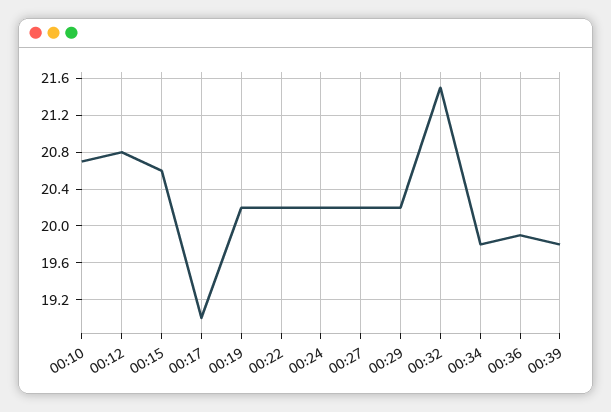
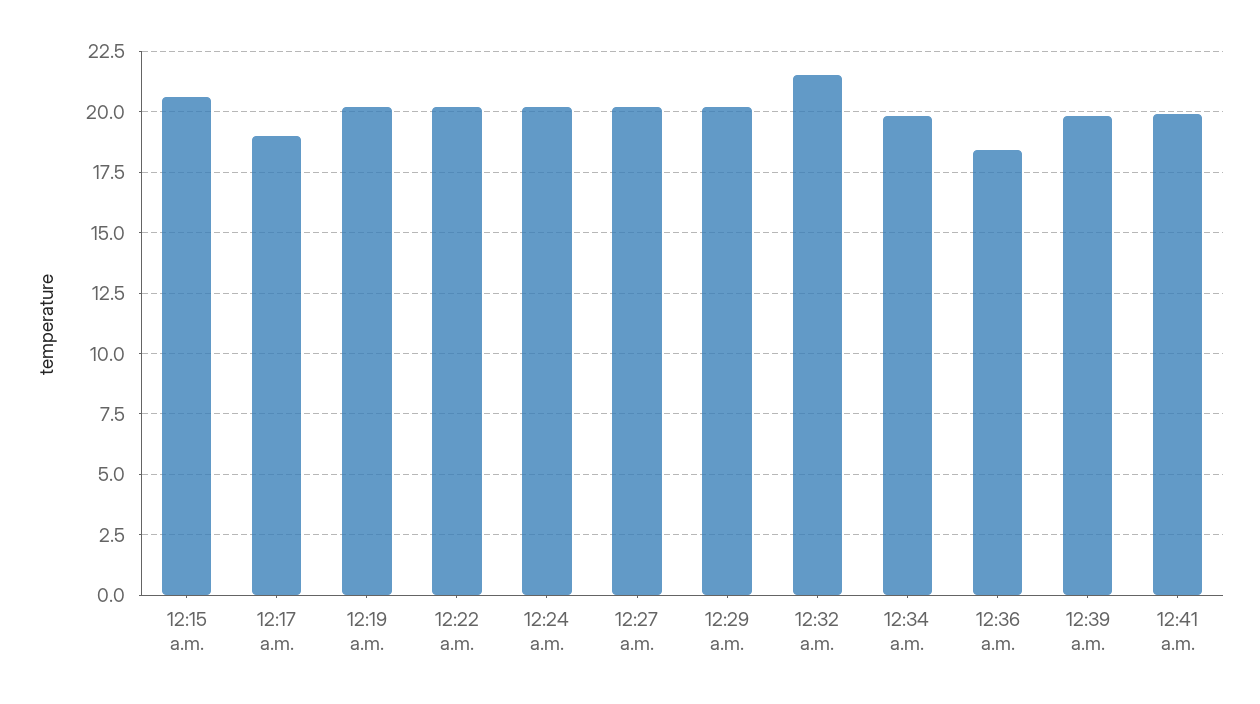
00:10: 20.7 -> none
00:12: 20.8 -> none
00:36: 19.9 -> 18.5
12:41 a.m.: none -> 20

